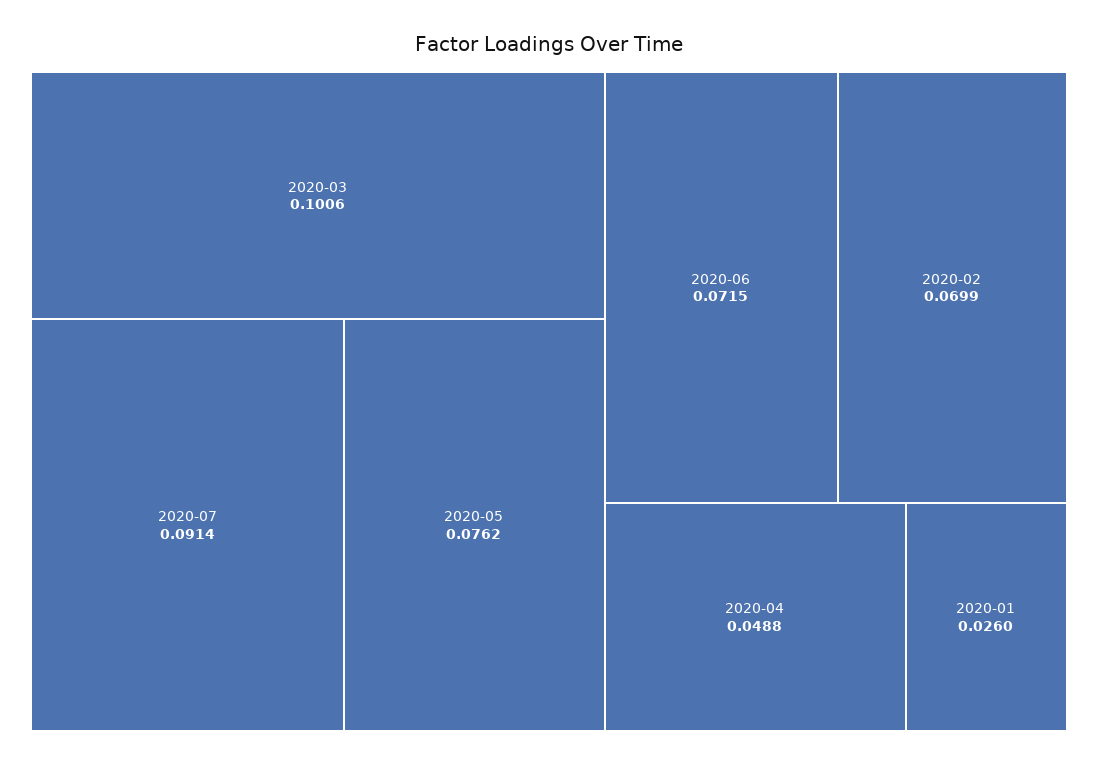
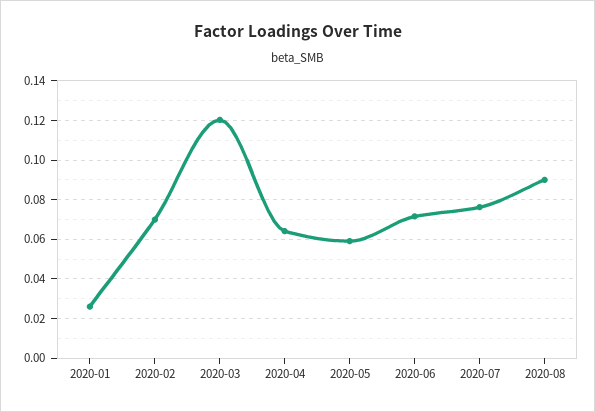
2020-03: 0.1006 -> 0.12
2020-07: 0.0914 -> 0.075
2020-05: 0.0762 -> 0.06
2020-04: 0.0488 -> 0.065
2020-08: none -> 0.09

